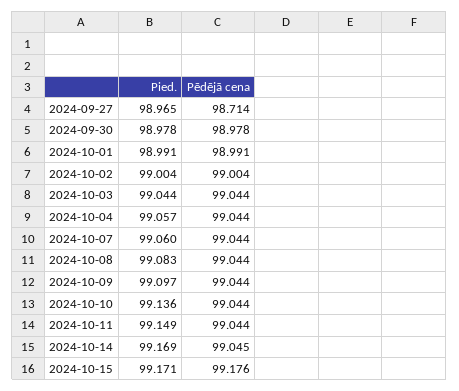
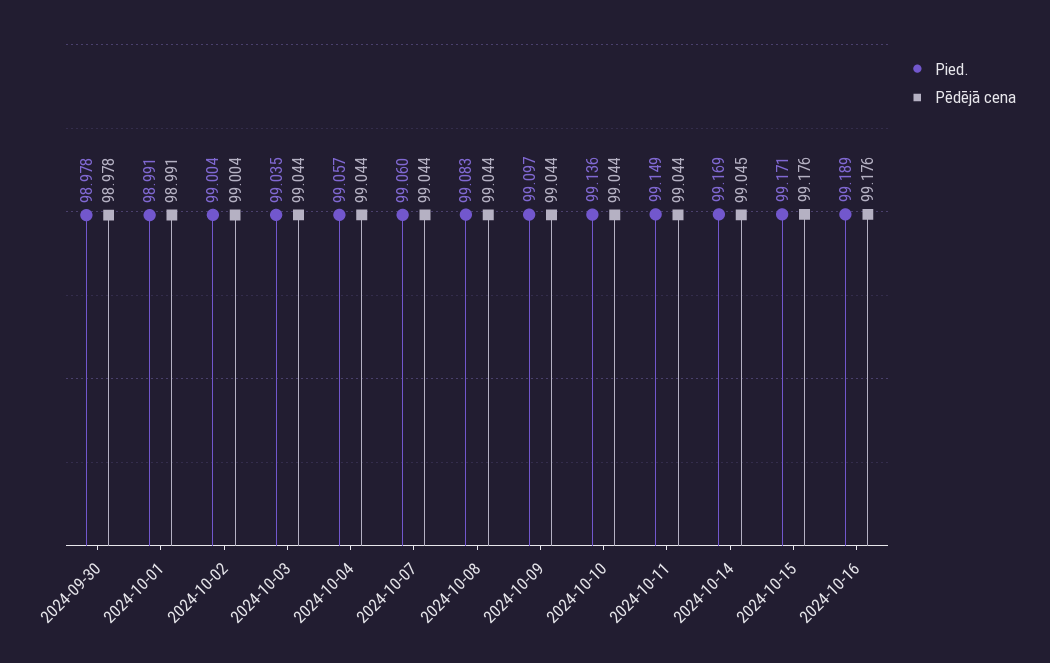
Pied., 2024-09-27: 98.965 -> none
Pēdējā cena, 2024-09-27: 98.714 -> none
Pied., 2024-10-03: 99.044 -> 99.035
Pied., 2024-10-16: none -> 99.189
Pēdējā cena, 2024-10-16: none -> 99.176

